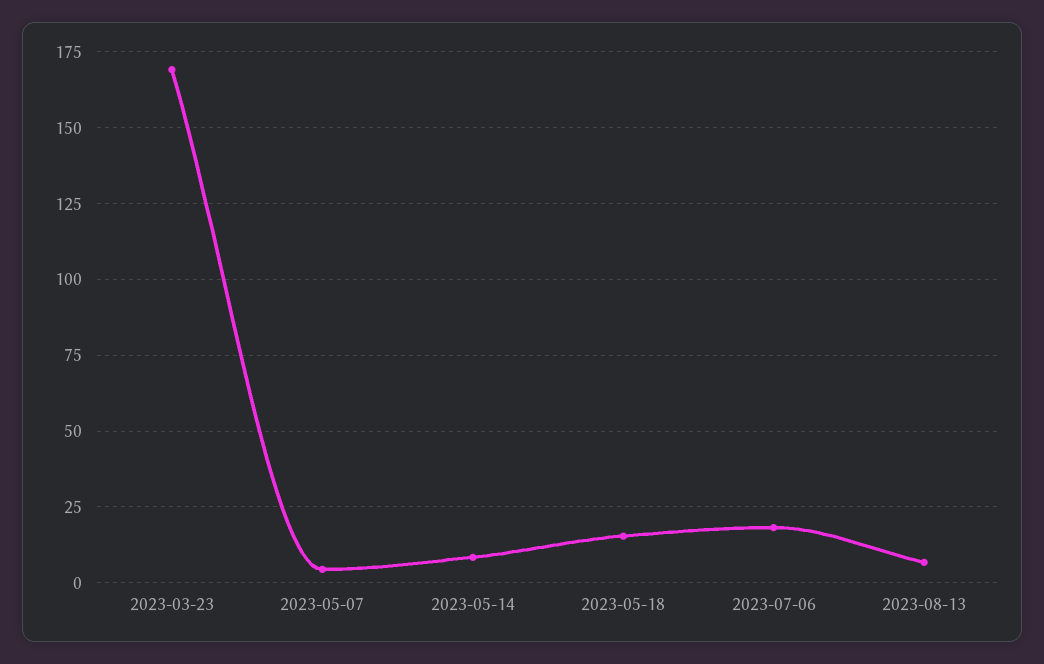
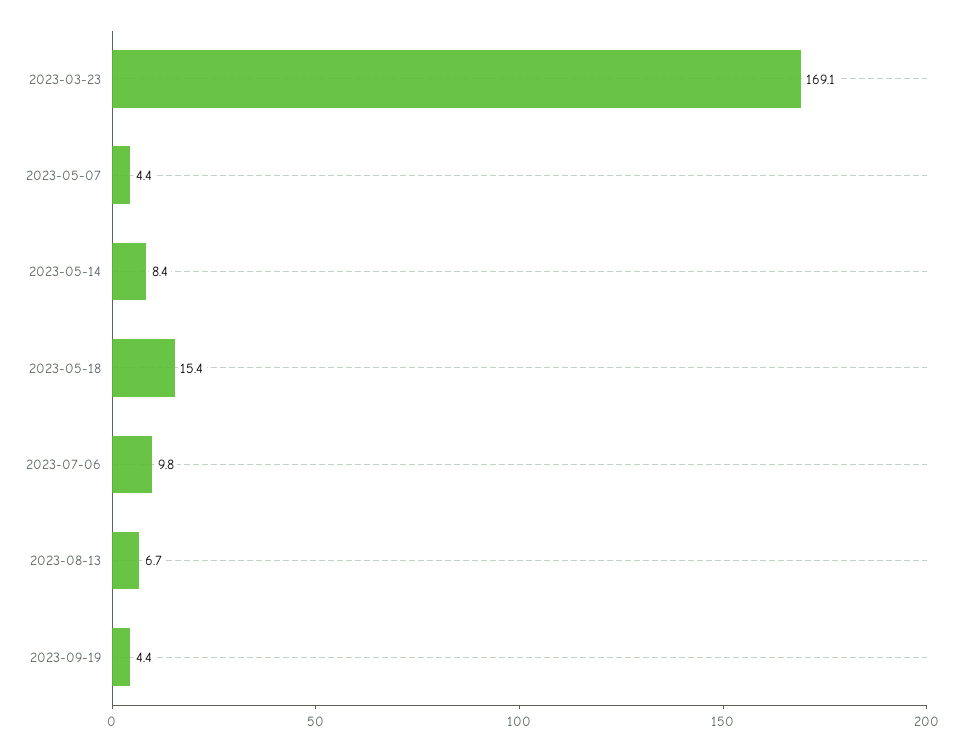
2023-07-06: 17.5 -> 9.8
2023-09-19: none -> 4.4

